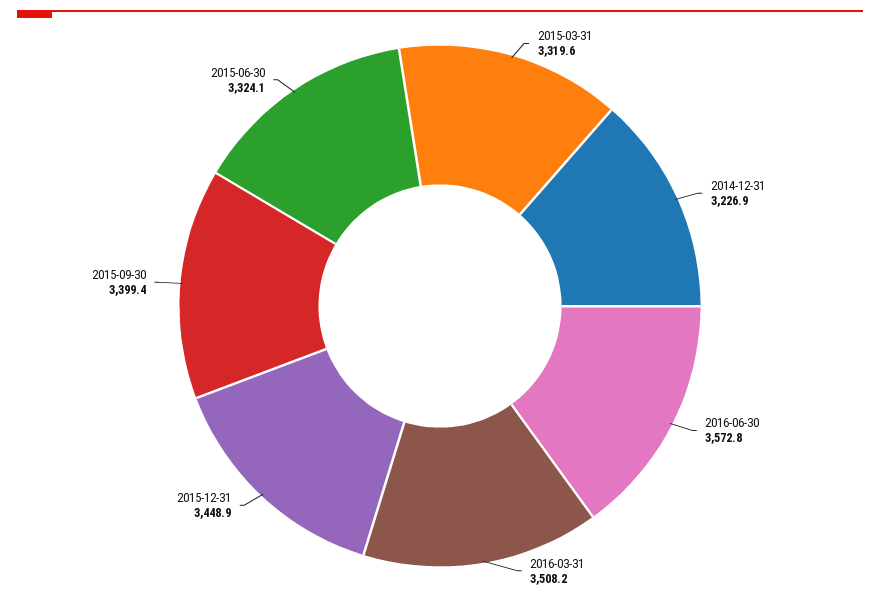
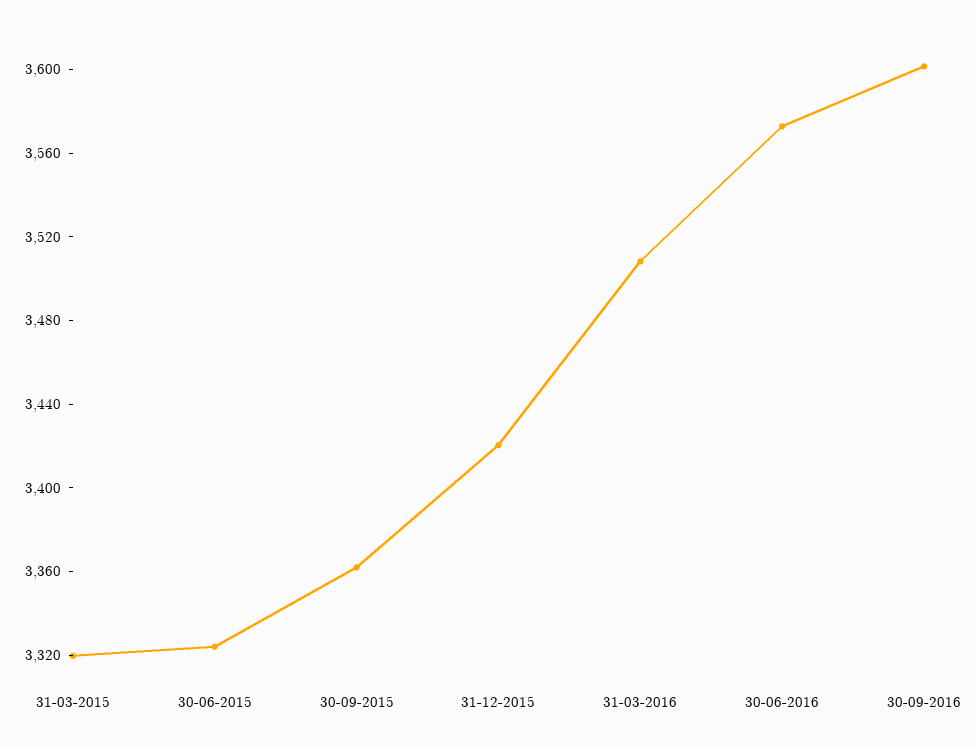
2014-12-31: 3226.9 -> none
2015-12-31: 3448.9 -> 3420
2015-09-30: 3399.4 -> 3360
30-09-2016: none -> 3600

